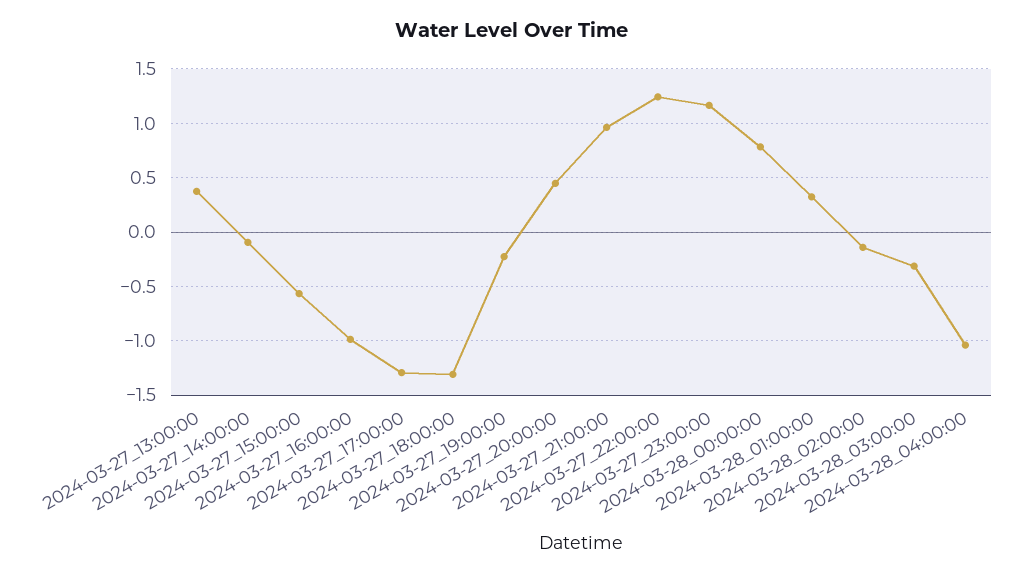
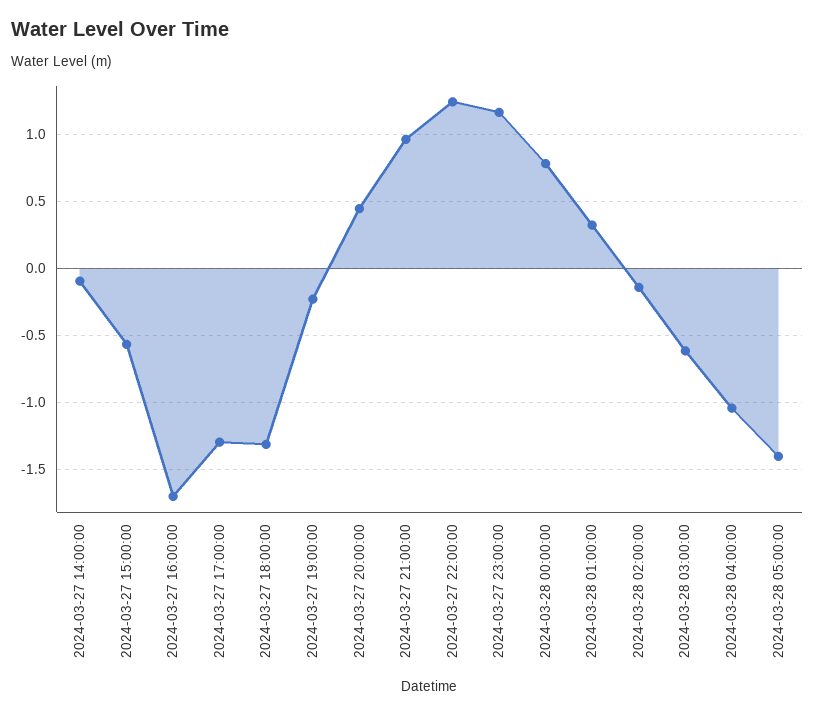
2024-03-27_13:00:00: 0.4 -> none
2024-03-27_16:00:00: -1 -> -1.7
2024-03-28_03:00:00: -0.3 -> -0.6
2024-03-28 05:00:00: none -> -1.4

